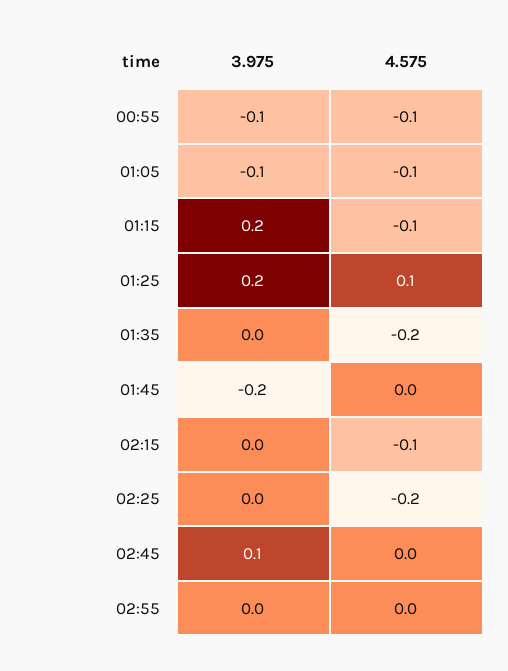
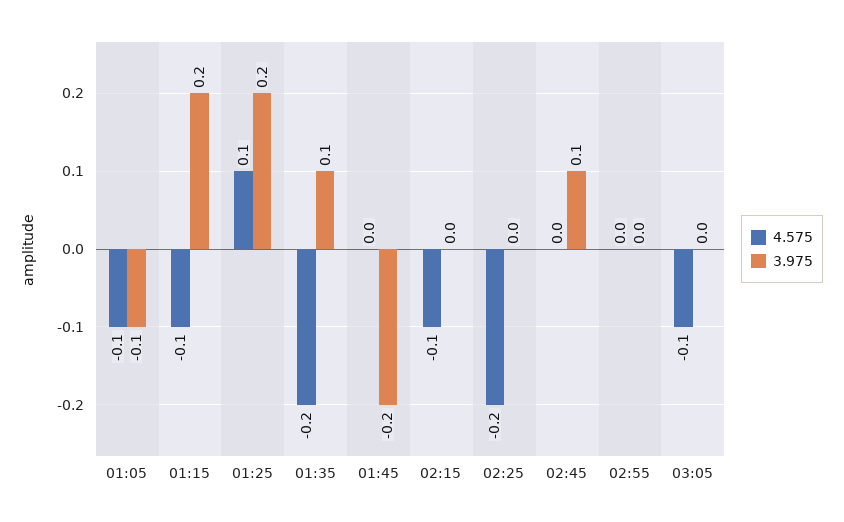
3.975, 00:55: -0.1 -> none
4.575, 00:55: -0.1 -> none
3.975, 01:35: 0 -> 0.1
4.575, 03:05: none -> -0.1
3.975, 03:05: none -> 0

